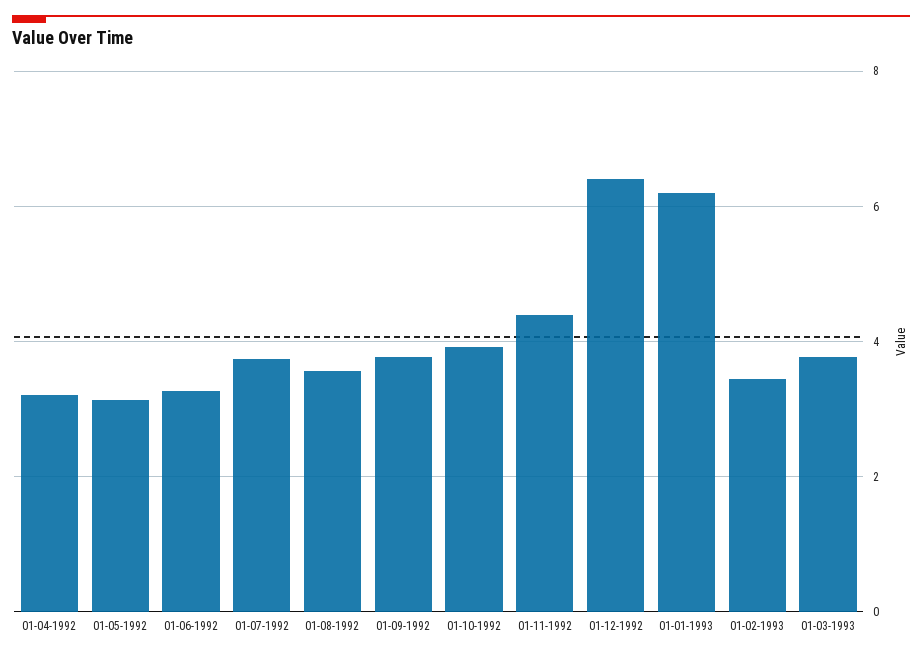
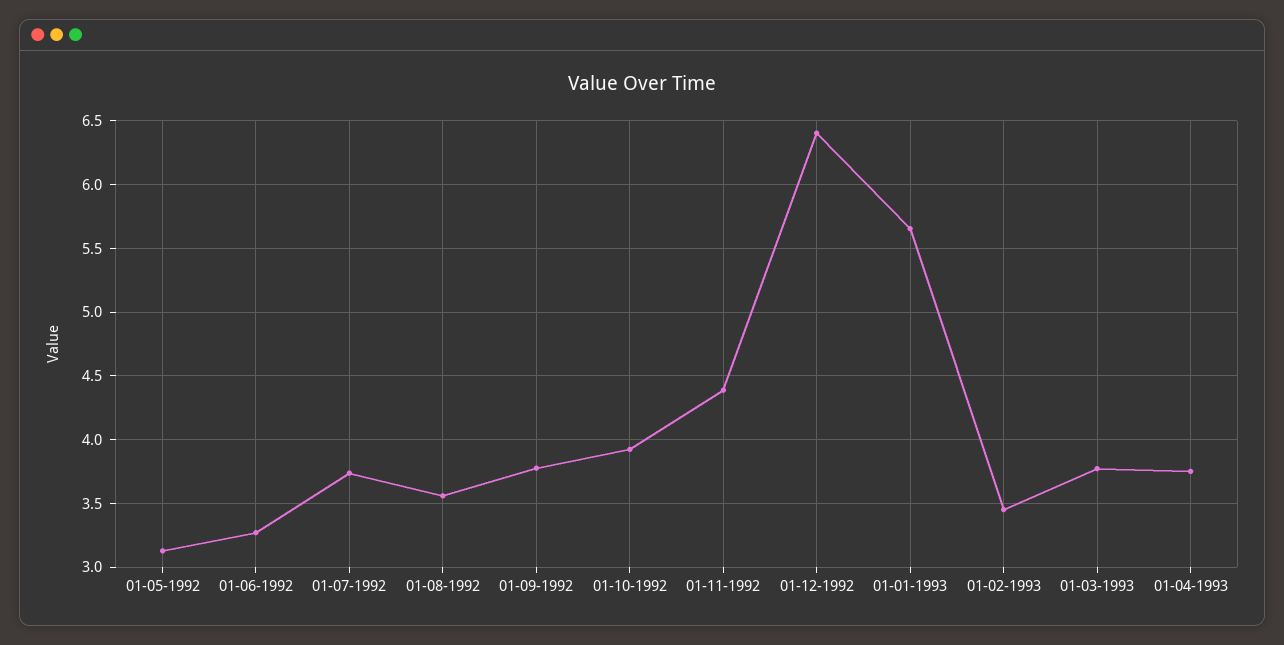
01-04-1992: 3.2 -> none
01-01-1993: 6.2 -> 5.65
01-04-1993: none -> 3.75

